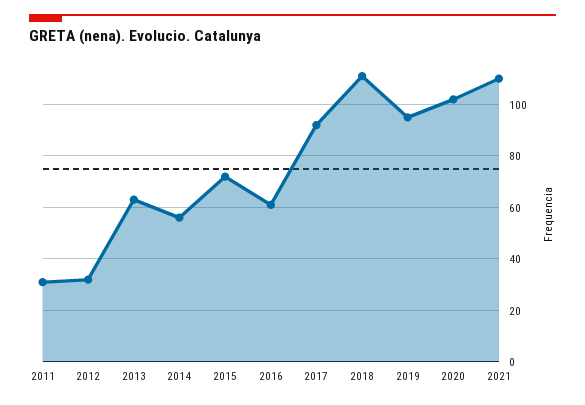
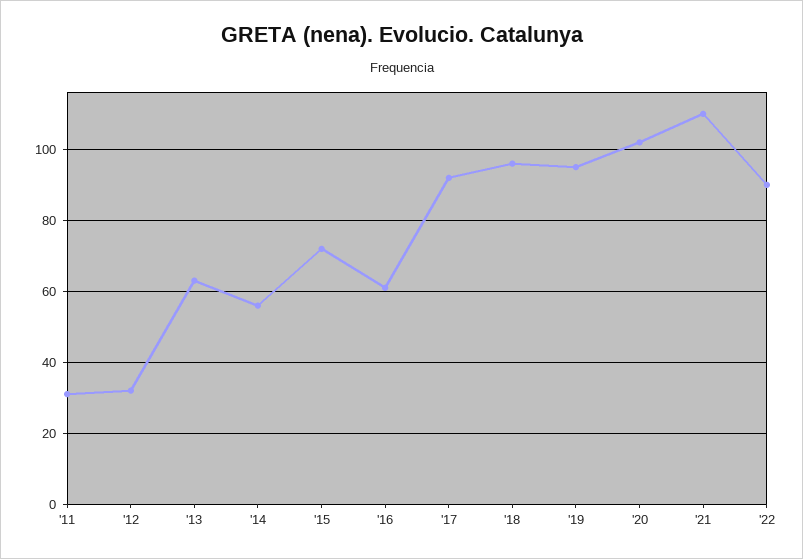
2018: 110 -> 95
'22: none -> 90

